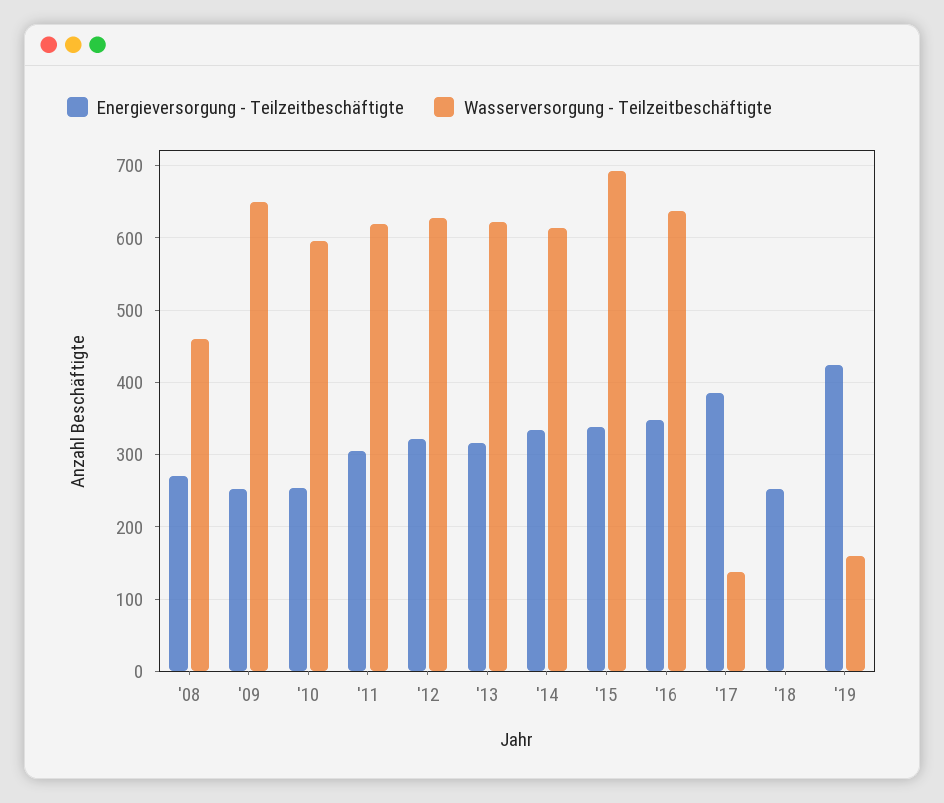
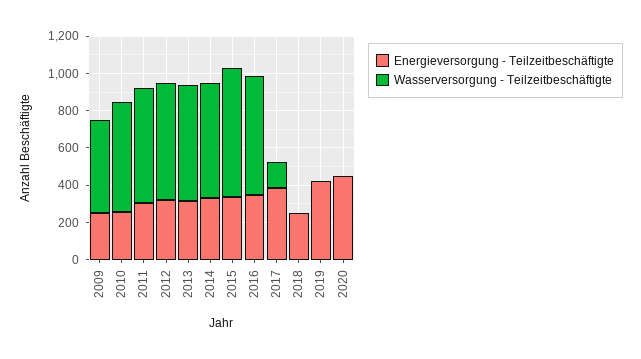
Energieversorgung - Teilzeitbeschäftigte, '08: 270 -> none
Wasserversorgung - Teilzeitbeschäftigte, '08: 460 -> none
Wasserversorgung - Teilzeitbeschäftigte, '09: 650 -> 500
Wasserversorgung - Teilzeitbeschäftigte, '19: 160 -> 0
Energieversorgung - Teilzeitbeschäftigte, 2020: none -> 450
Wasserversorgung - Teilzeitbeschäftigte, 2020: none -> 0

